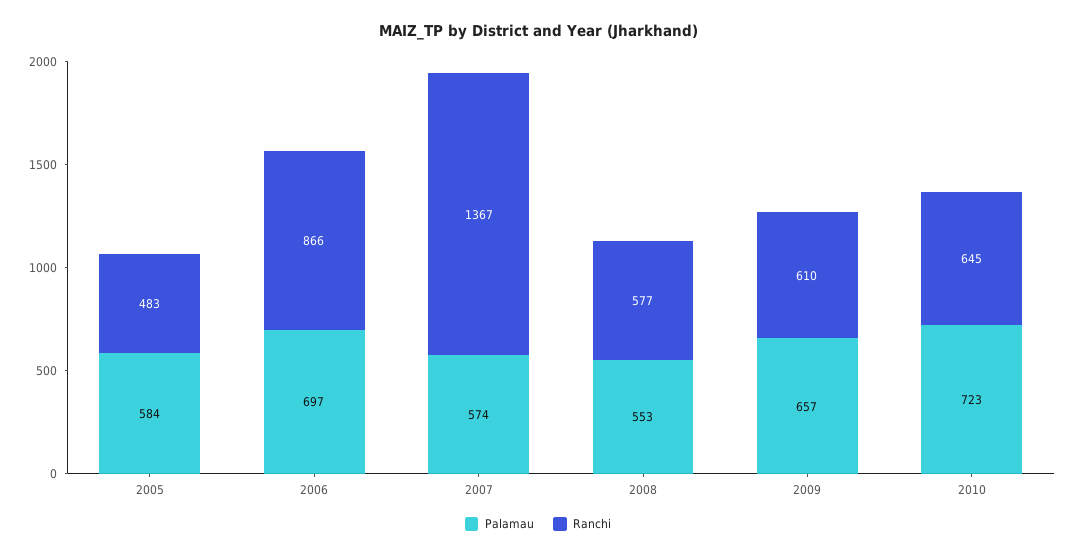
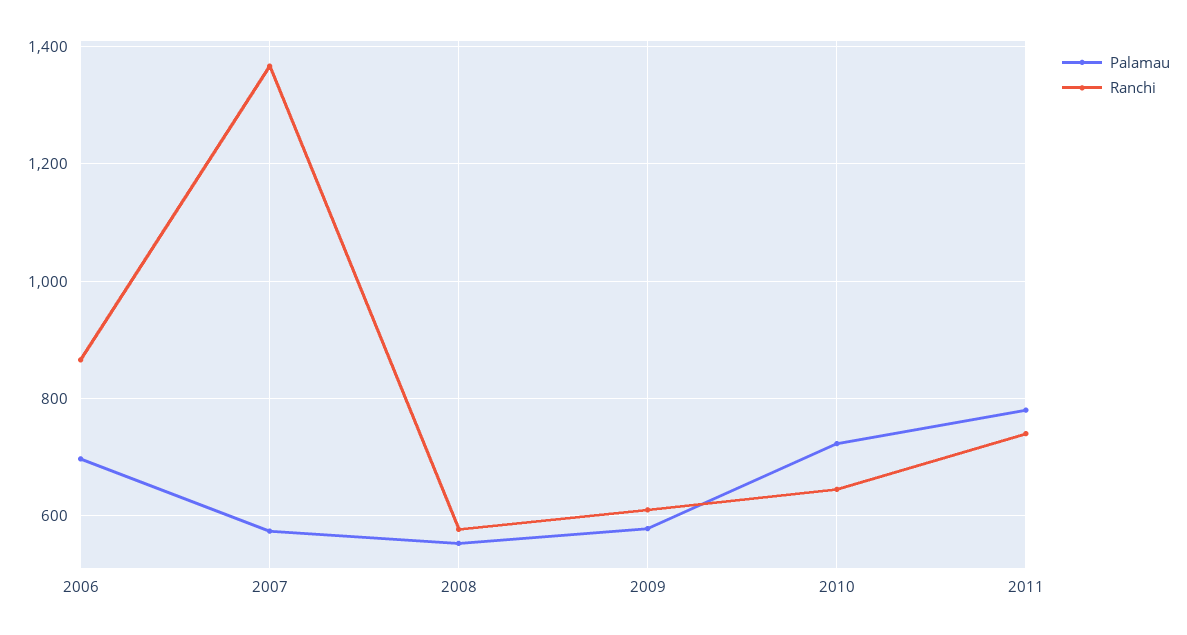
Palamau, 2005: 584 -> none
Ranchi, 2005: 483 -> none
Palamau, 2009: 657 -> 580
Palamau, 2011: none -> 780
Ranchi, 2011: none -> 740

